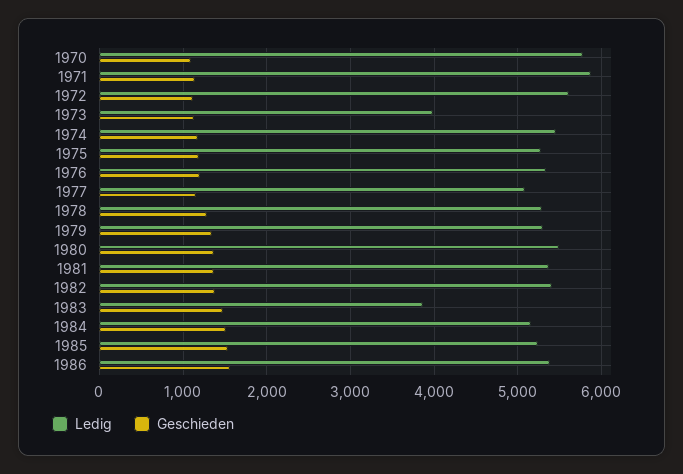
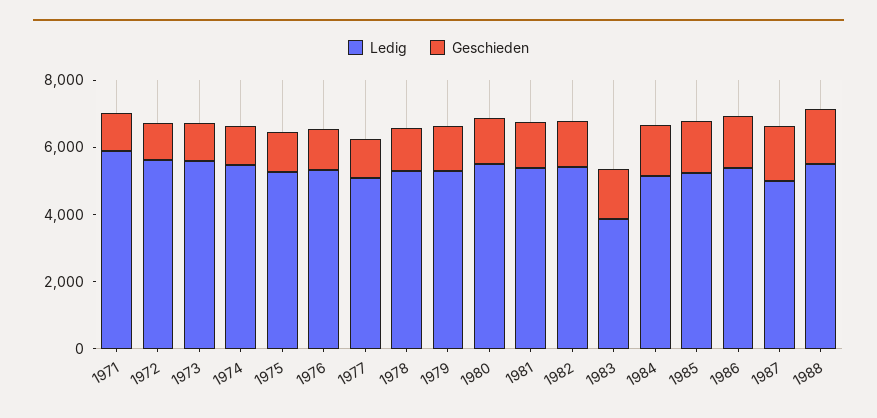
Ledig, 1970: 5800 -> none
Geschieden, 1970: 1100 -> none
Ledig, 1973: 4000 -> 5500
Ledig, 1987: none -> 5000
Geschieden, 1987: none -> 1500
Ledig, 1988: none -> 5500
Geschieden, 1988: none -> 1500

